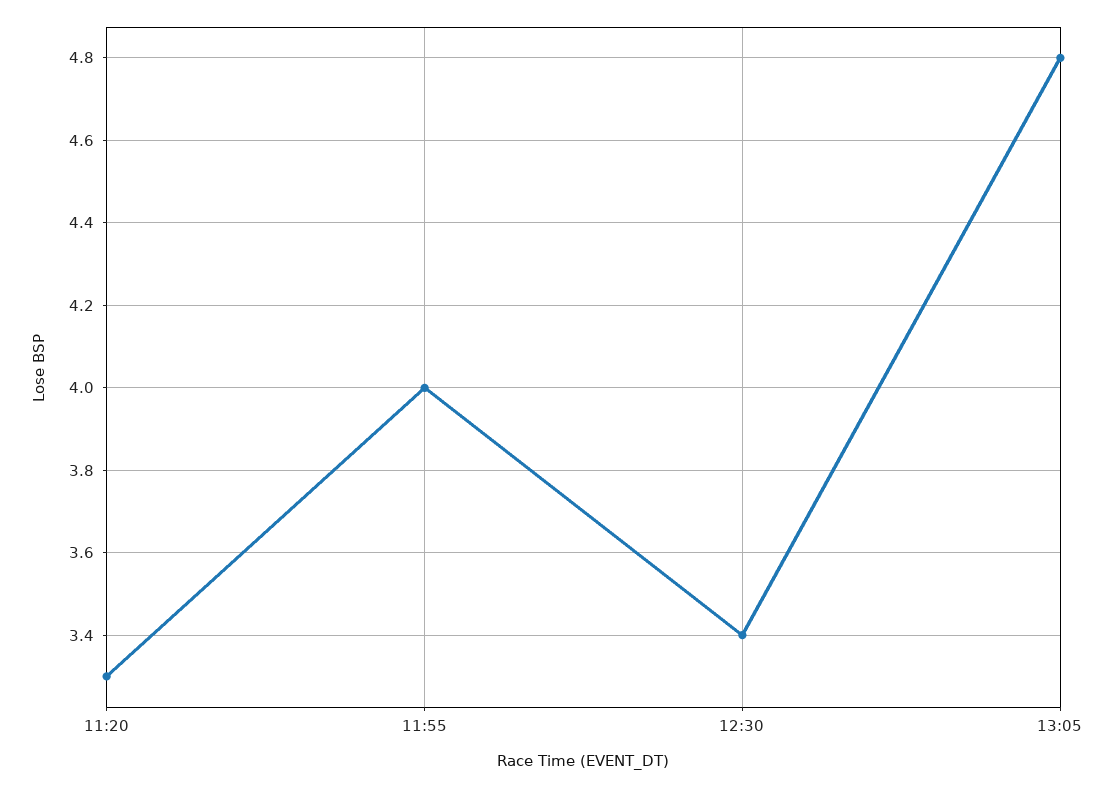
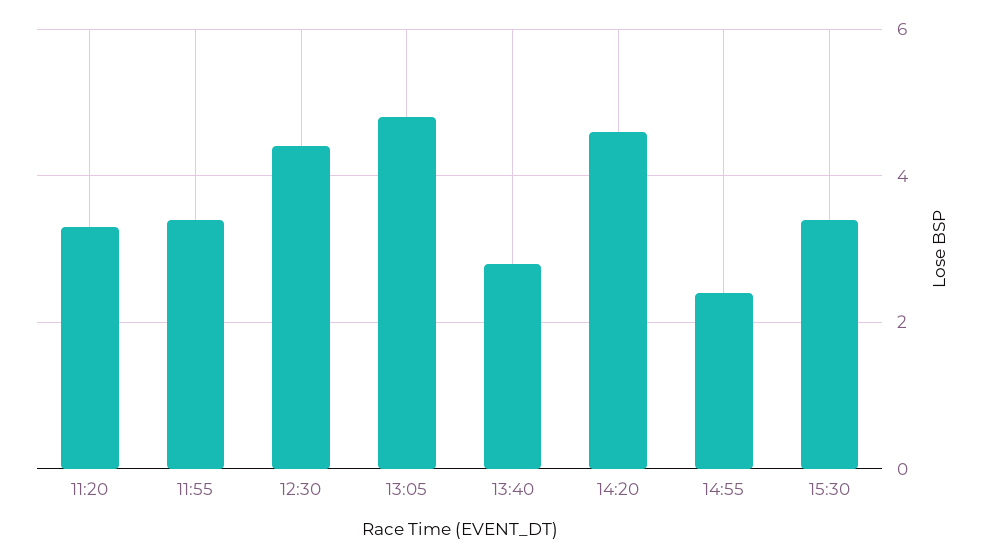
11:55: 4 -> 3.4
12:30: 3.4 -> 4.4
13:40: none -> 2.8
14:20: none -> 4.6
14:55: none -> 2.4
15:30: none -> 3.4

